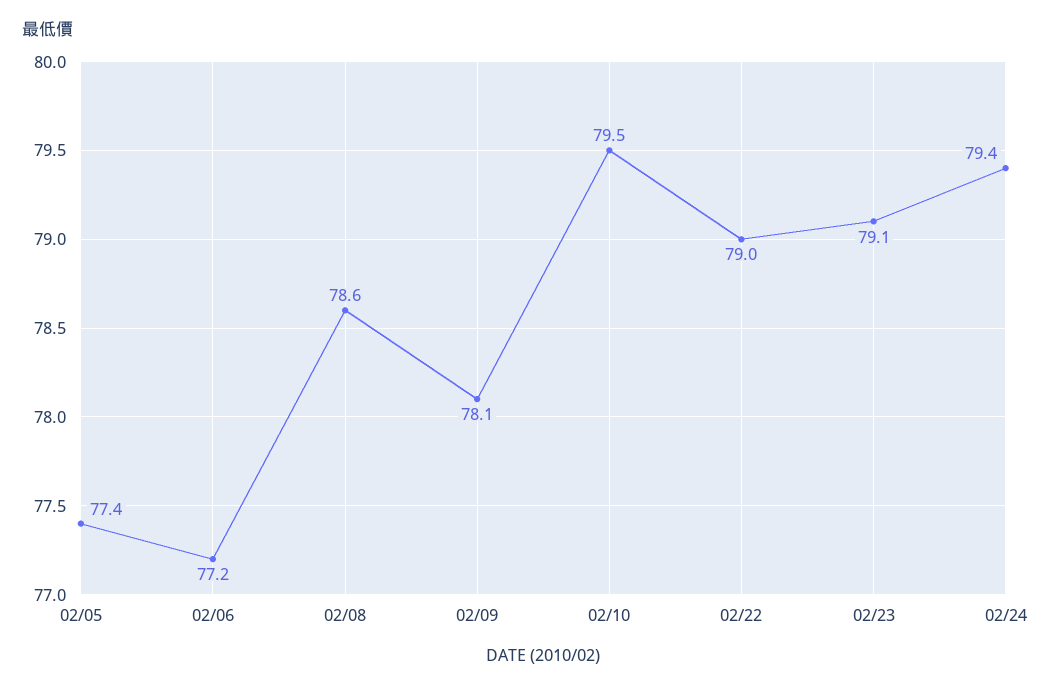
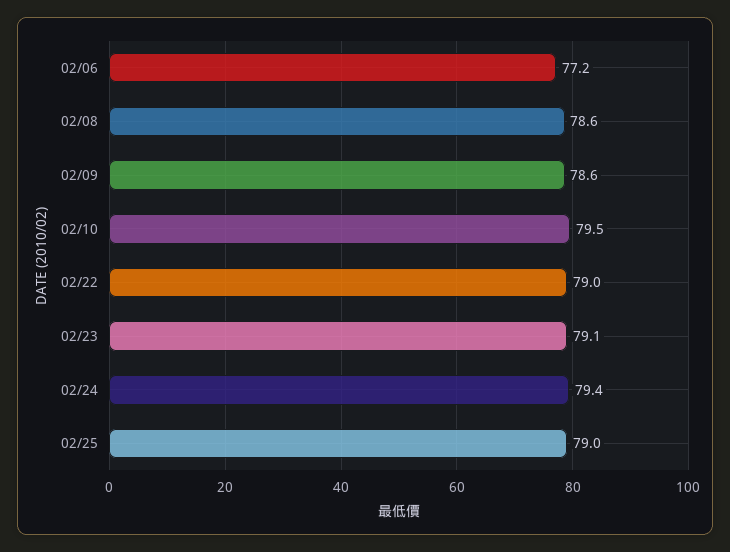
02/05: 77.4 -> none
02/09: 78.1 -> 78.6
02/25: none -> 79

